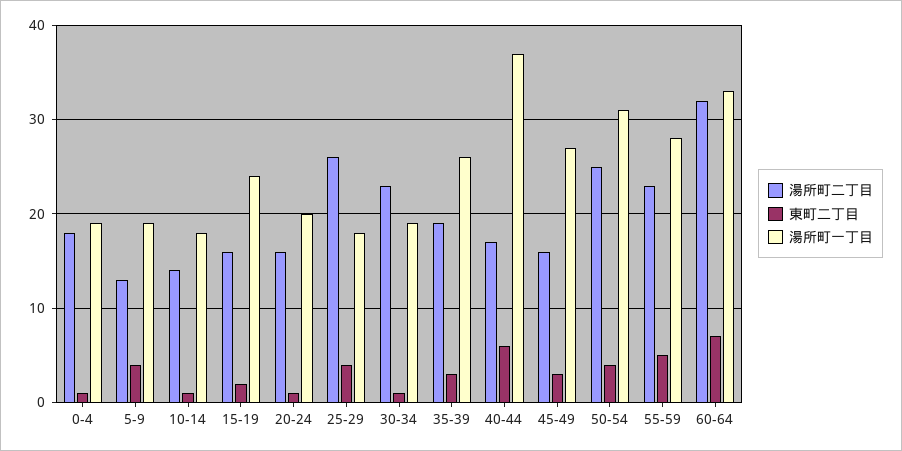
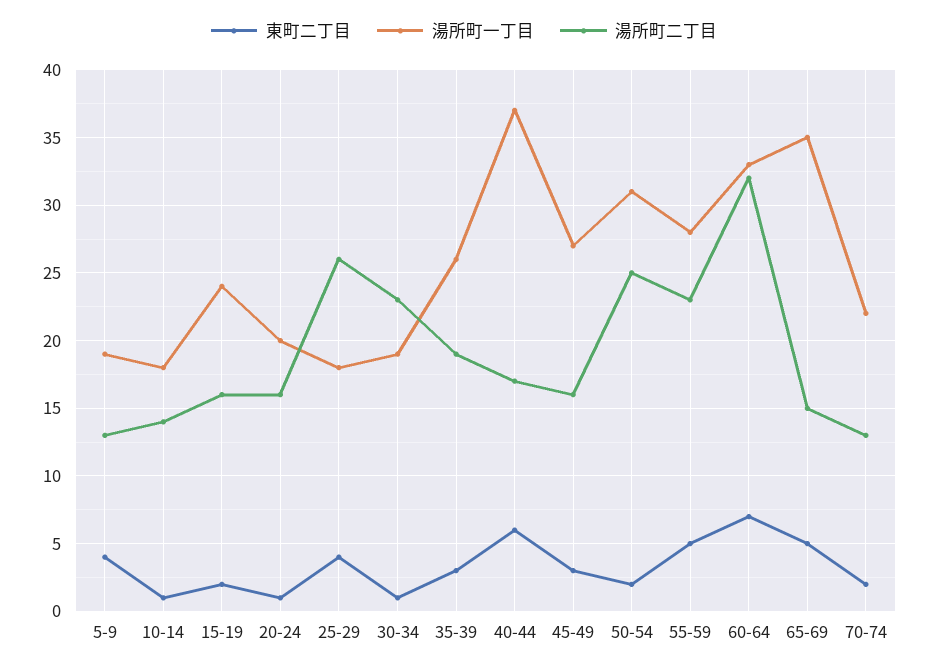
湯所町二丁目, 0-4: 18 -> none
東町二丁目, 0-4: 1 -> none
湯所町一丁目, 0-4: 19 -> none
東町二丁目, 50-54: 4 -> 2
東町二丁目, 65-69: none -> 5
湯所町一丁目, 65-69: none -> 35
湯所町二丁目, 65-69: none -> 15
東町二丁目, 70-74: none -> 2
湯所町一丁目, 70-74: none -> 22
湯所町二丁目, 70-74: none -> 13

